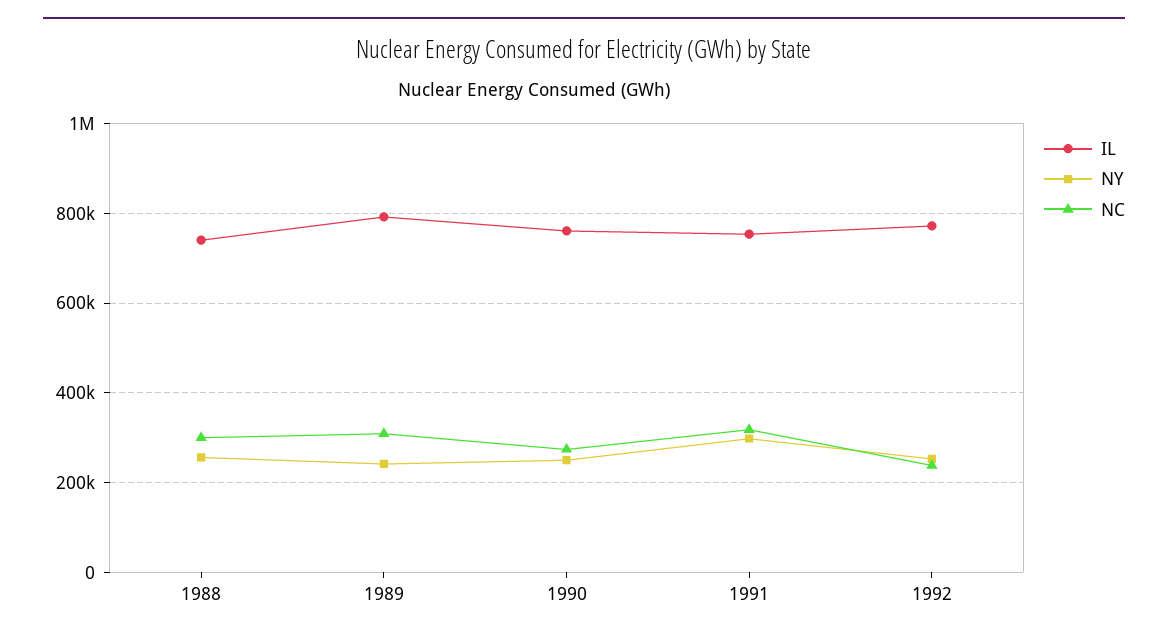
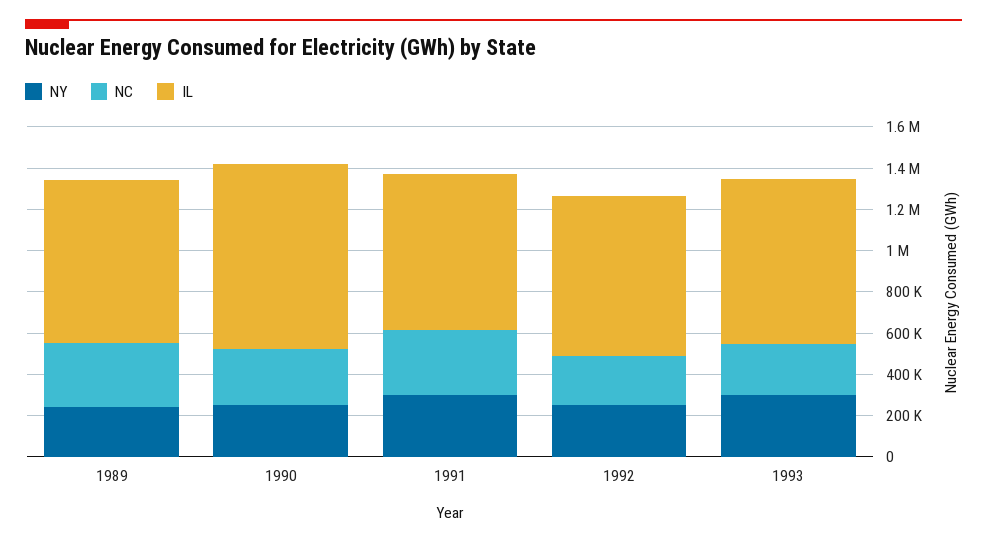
IL, 1988: 740000 -> none
NY, 1988: 260000 -> none
NC, 1988: 300000 -> none
IL, 1990: 760000 -> 900000
NY, 1993: none -> 300000
NC, 1993: none -> 250000
IL, 1993: none -> 800000

